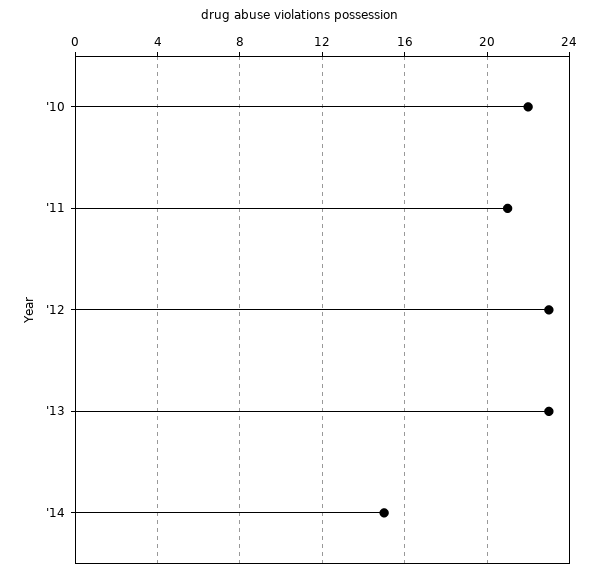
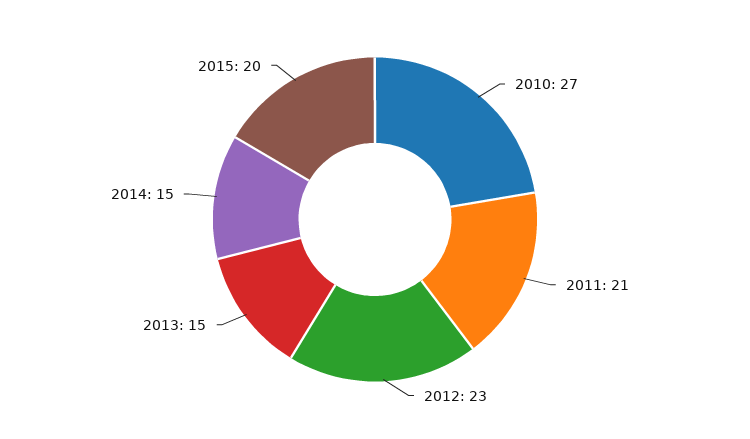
'10: 22 -> 27
'13: 23 -> 15
2015: none -> 20

